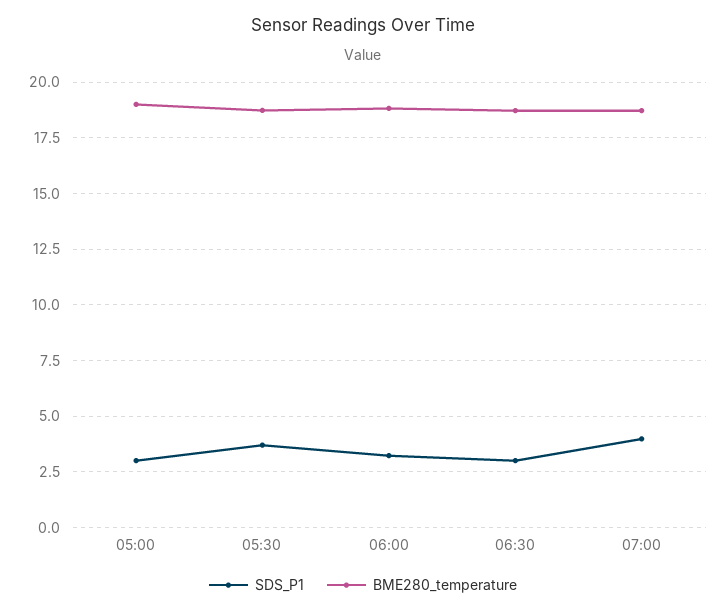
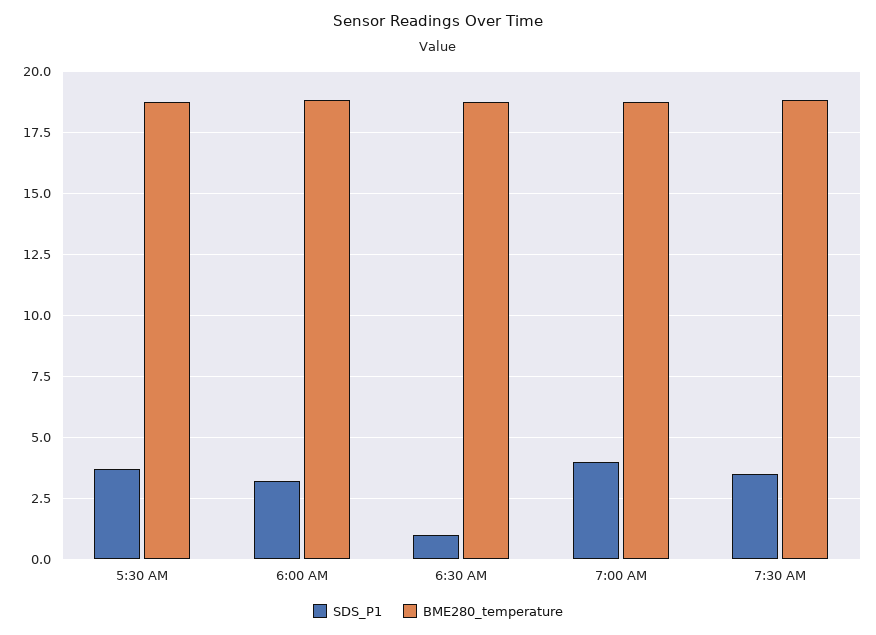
SDS_P1, 05:00: 3 -> none
BME280_temperature, 05:00: 19 -> none
SDS_P1, 06:30: 3 -> 1
SDS_P1, 7:30 AM: none -> 3.5
BME280_temperature, 7:30 AM: none -> 18.75

